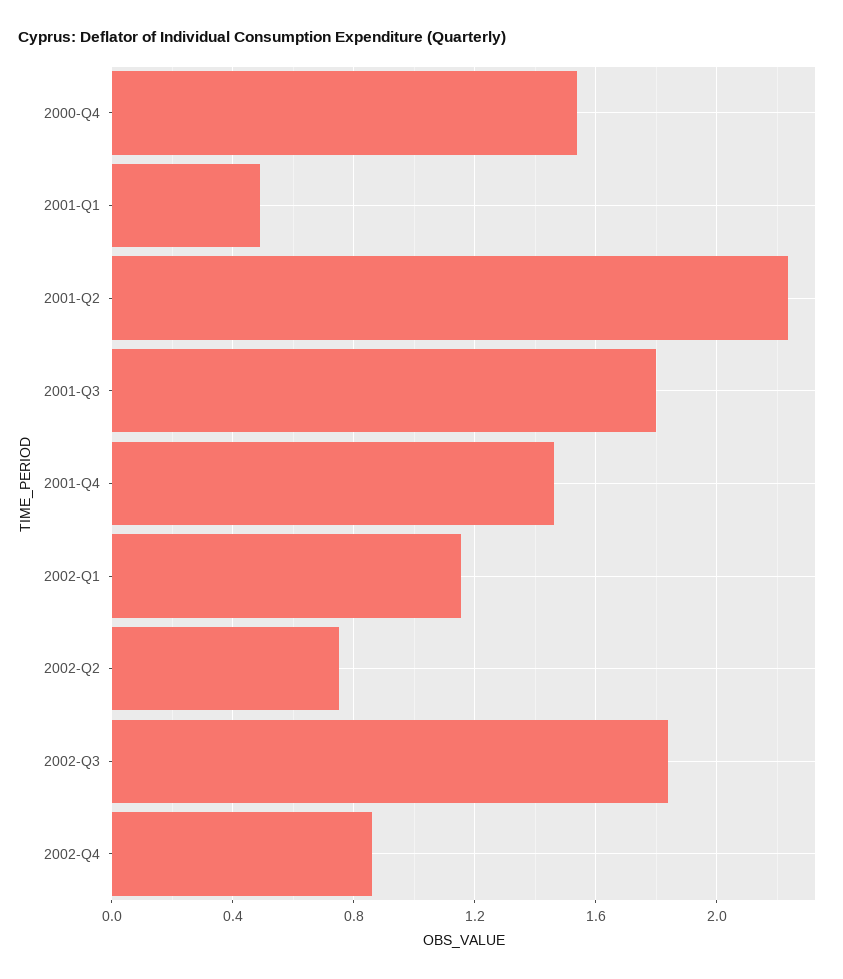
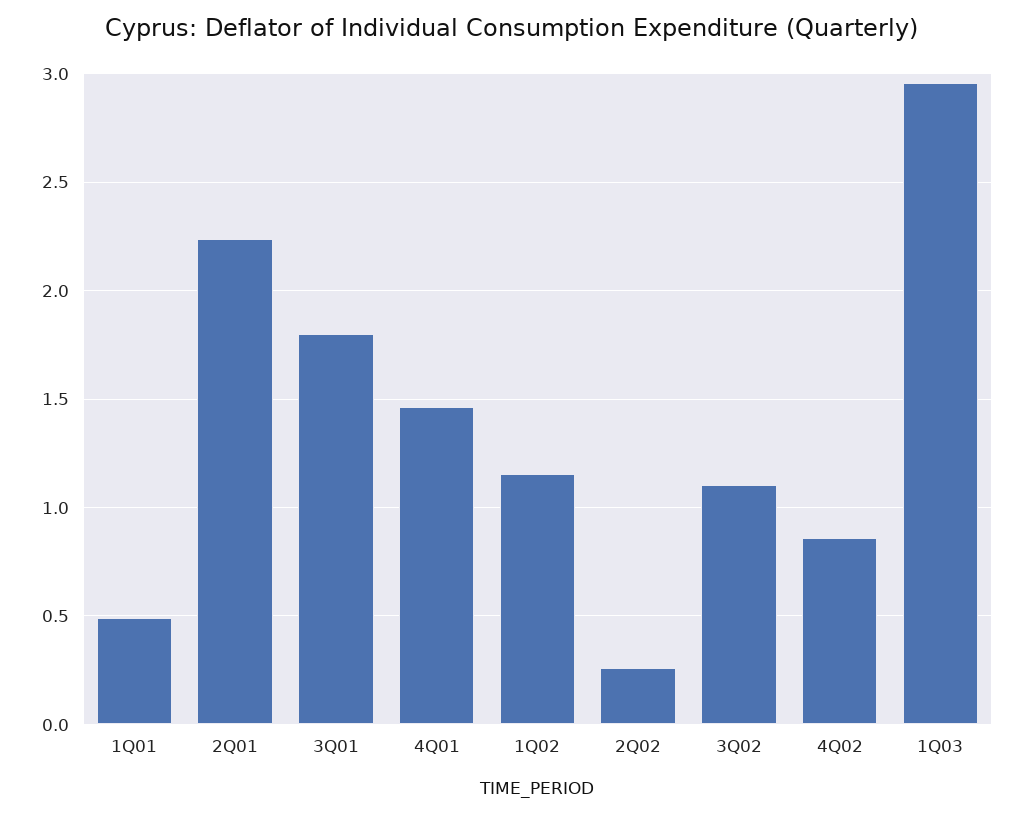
2000-Q4: 1.55 -> none
2002-Q2: 0.75 -> 0.25
2002-Q3: 1.85 -> 1.1
1Q03: none -> 2.95

